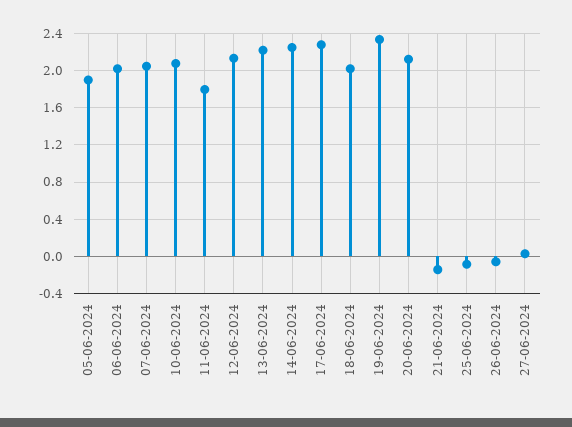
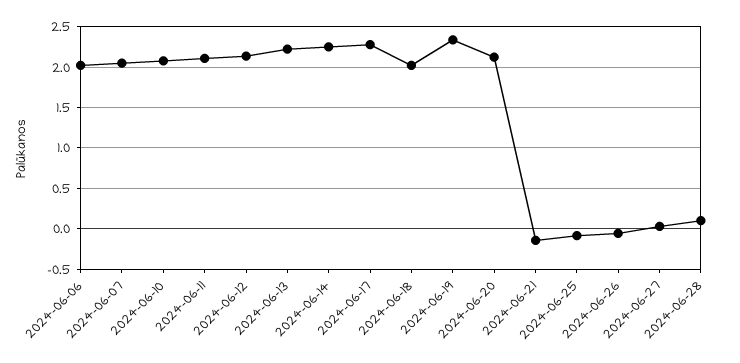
05-06-2024: 1.9 -> none
11-06-2024: 1.8 -> 2.1
2024-06-28: none -> 0.1

